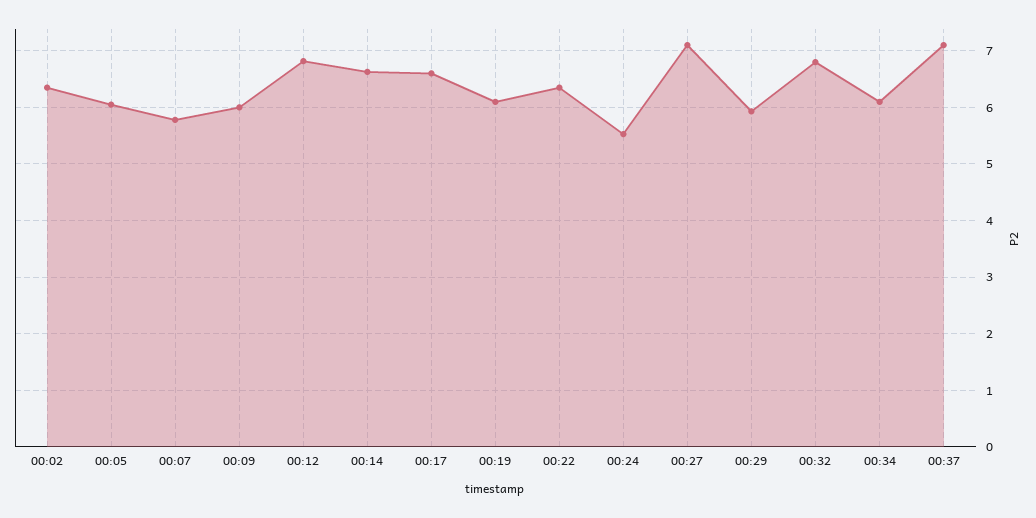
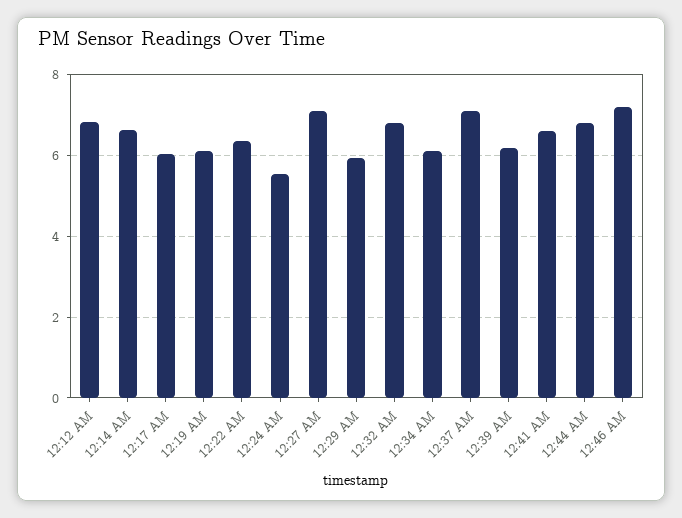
00:02: 6.4 -> none
00:05: 6 -> none
00:07: 5.8 -> none
00:09: 6 -> none
00:17: 6.6 -> 6
12:39 AM: none -> 6.2
12:41 AM: none -> 6.6
12:44 AM: none -> 6.8
12:46 AM: none -> 7.2

